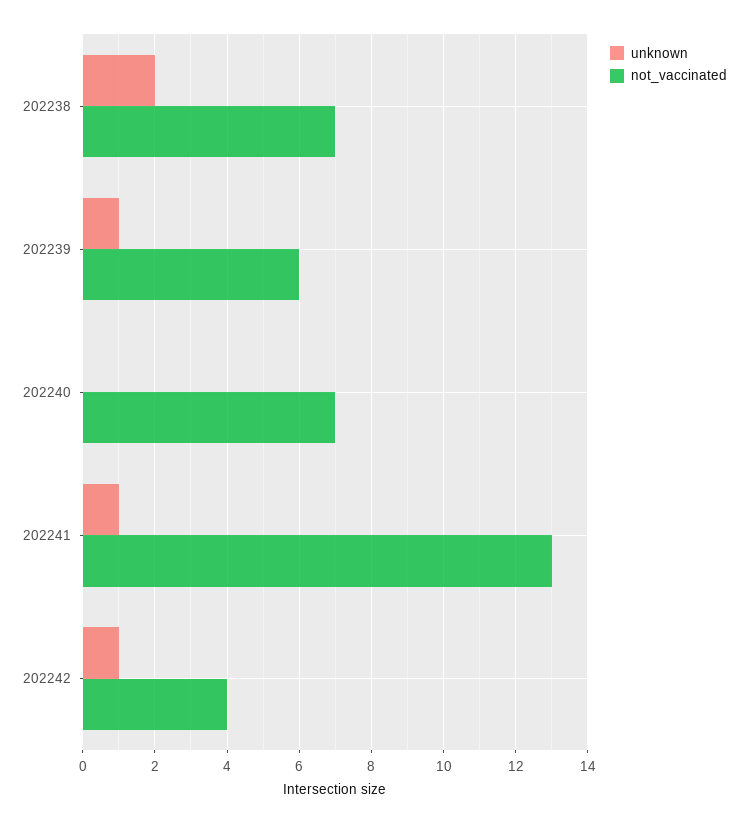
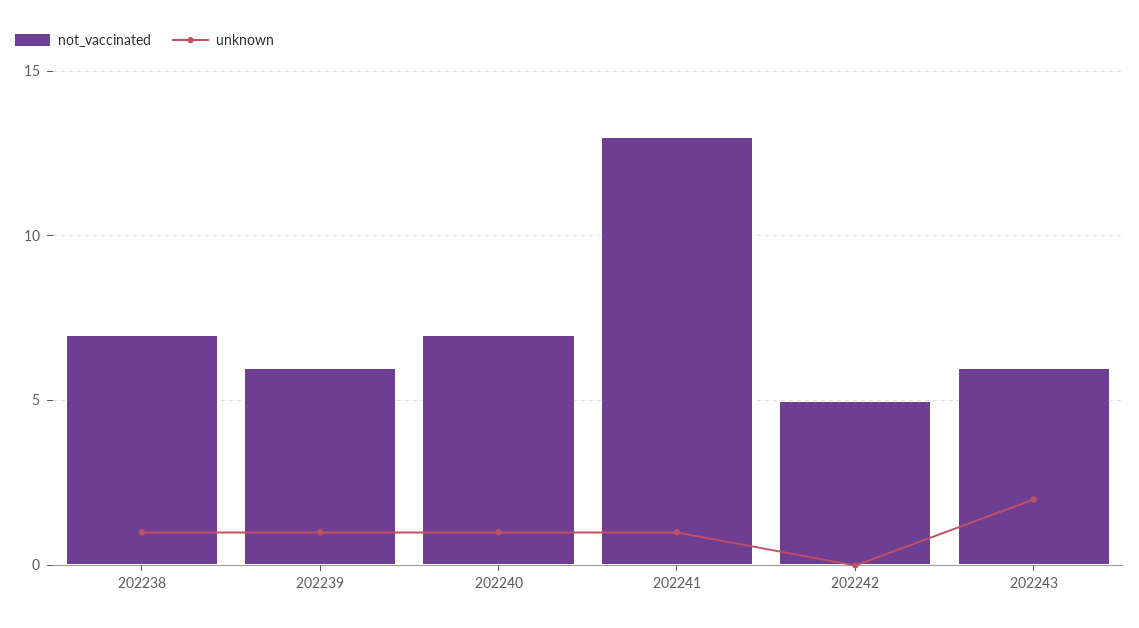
unknown, 202238: 2 -> 1
unknown, 202240: 0 -> 1
unknown, 202242: 1 -> 0
not_vaccinated, 202242: 4 -> 5
not_vaccinated, 202243: none -> 6
unknown, 202243: none -> 2

